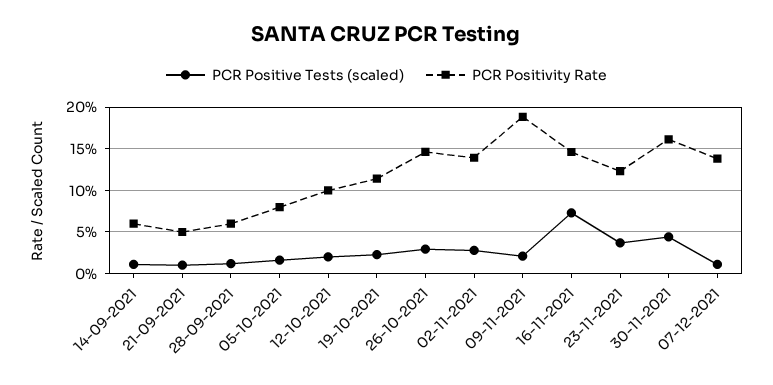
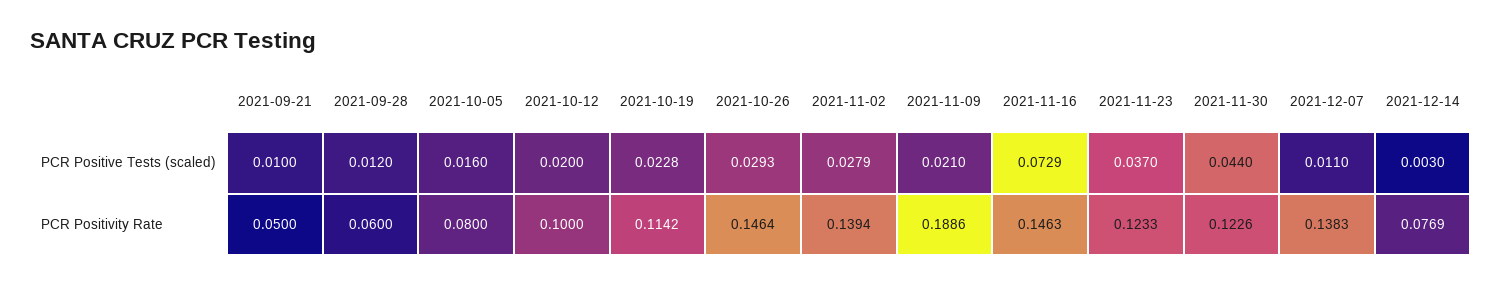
PCR Positive Tests (scaled), 14-09-2021: 0.01 -> none
PCR Positivity Rate, 14-09-2021: 0.06 -> none
PCR Positivity Rate, 30-11-2021: 0.16 -> 0.1226
PCR Positive Tests (scaled), 2021-12-14: none -> 0.003
PCR Positivity Rate, 2021-12-14: none -> 0.0769

